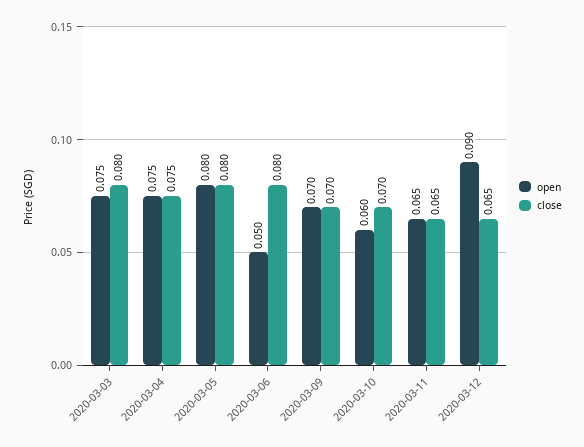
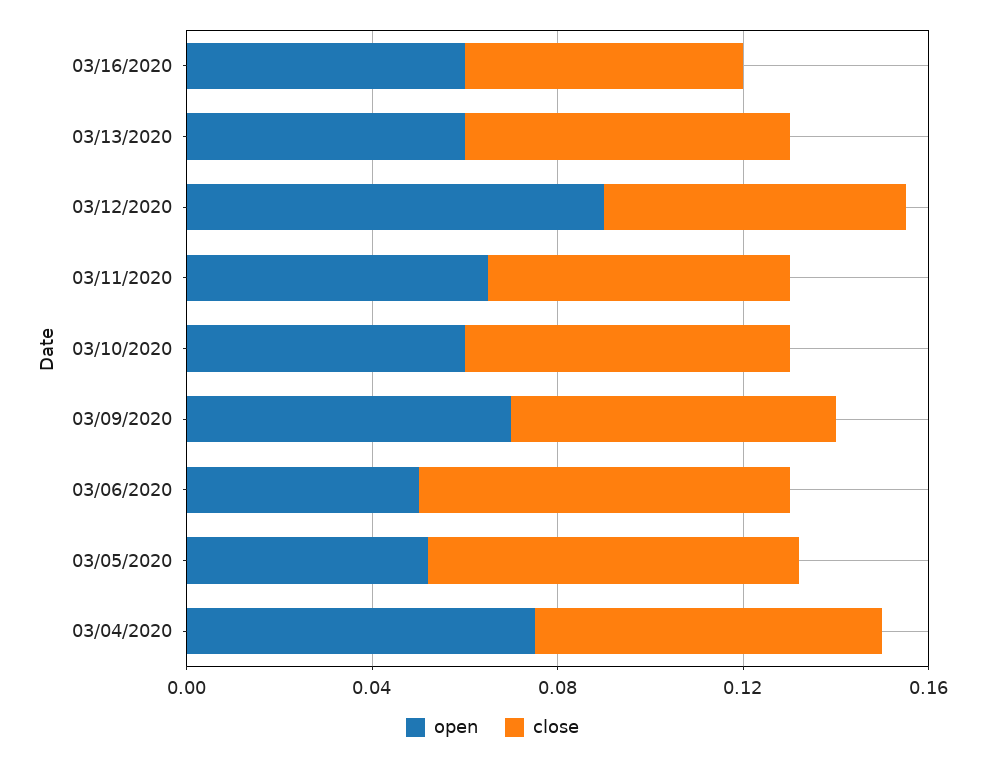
open, 2020-03-03: 0.075 -> none
close, 2020-03-03: 0.08 -> none
open, 2020-03-05: 0.08 -> 0.05
open, 03/16/2020: none -> 0.06
close, 03/16/2020: none -> 0.06
open, 03/13/2020: none -> 0.06
close, 03/13/2020: none -> 0.07

